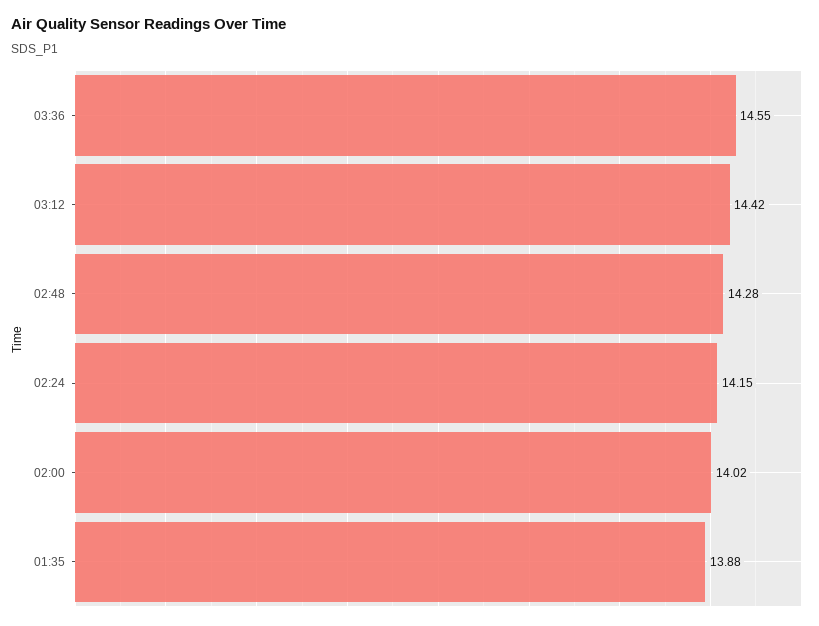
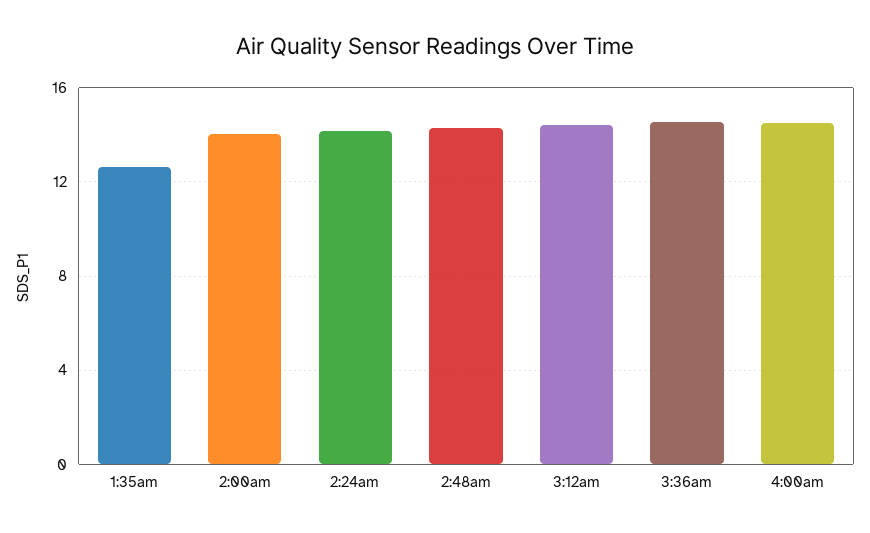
01:35: 13.88 -> 12.5
4:00am: none -> 14.5

